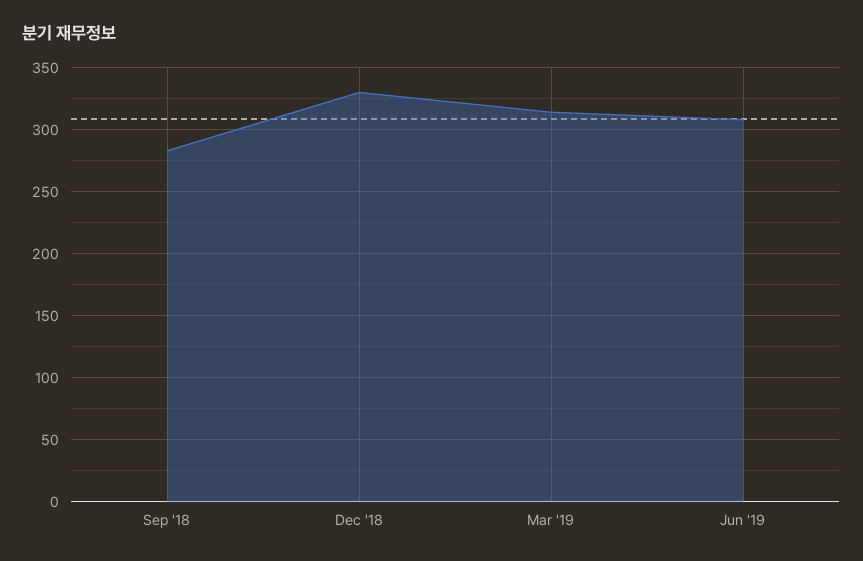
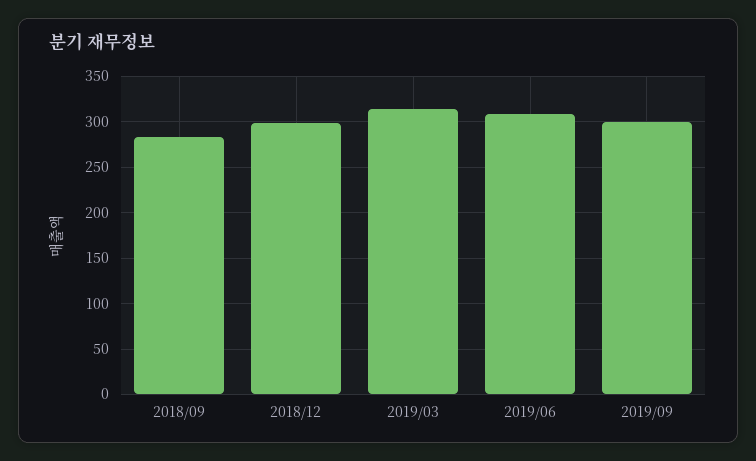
Dec '18: 330 -> 300
2019/09: none -> 300

